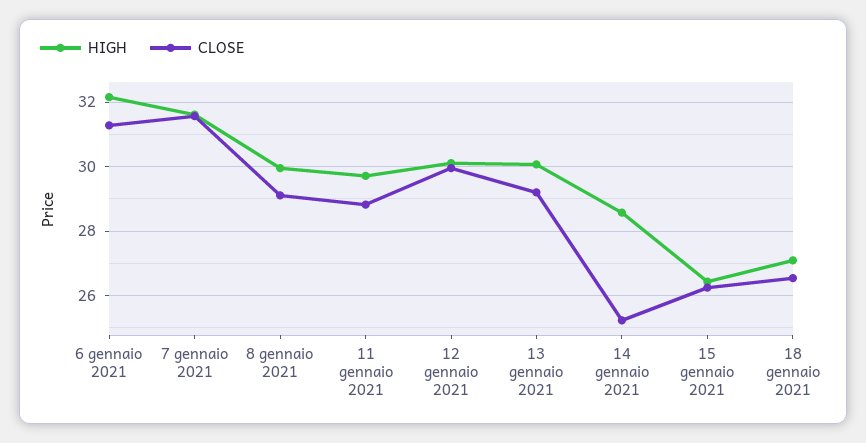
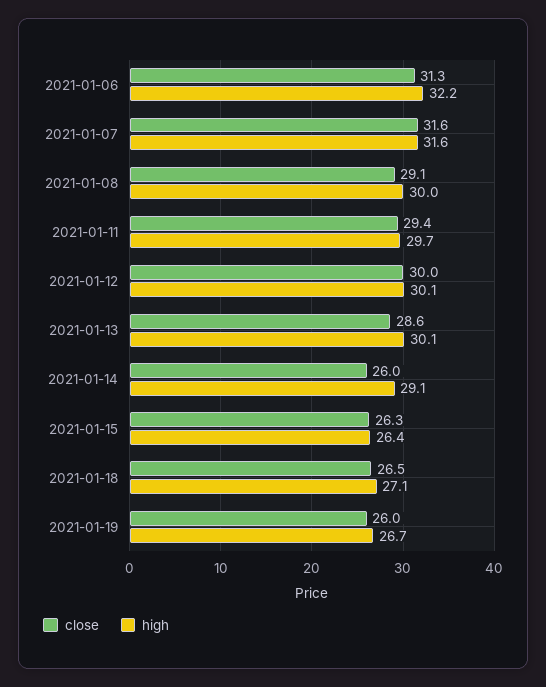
CLOSE, 11 gennaio 2021: 28.8 -> 29.4
CLOSE, 13 gennaio 2021: 29.2 -> 28.6
HIGH, 14 gennaio 2021: 28.6 -> 29.1
CLOSE, 14 gennaio 2021: 25.2 -> 26
CLOSE, 2021-01-19: none -> 26
HIGH, 2021-01-19: none -> 26.7

